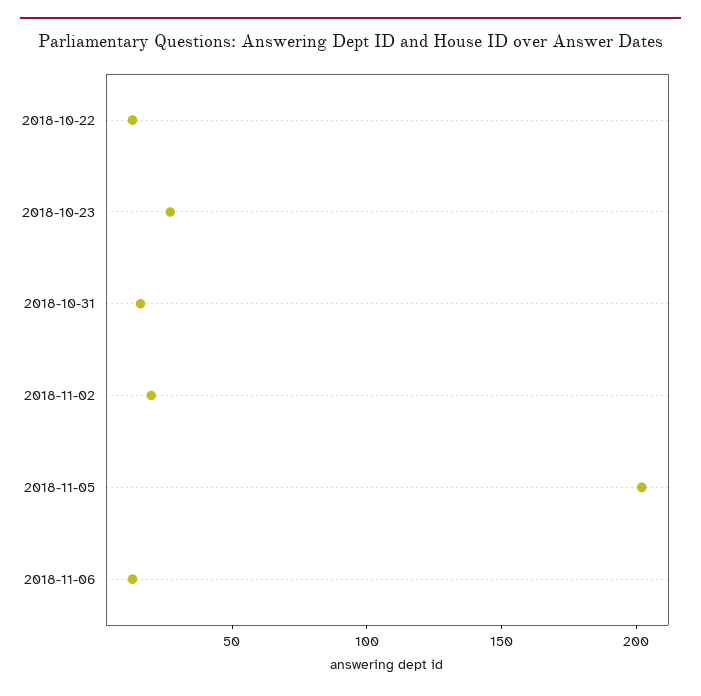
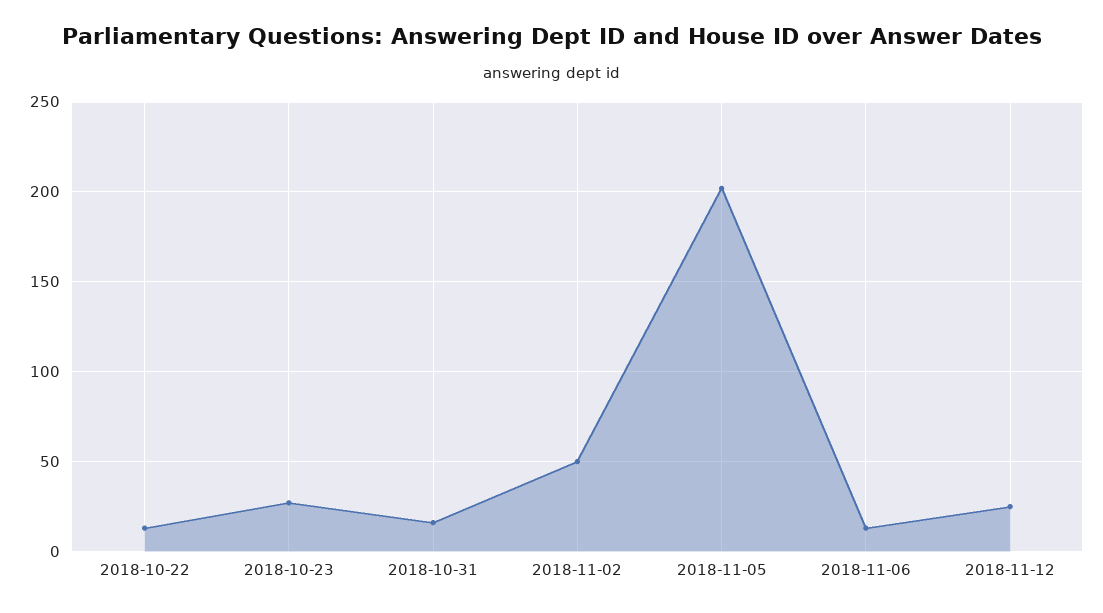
2018-11-02: 20 -> 50
2018-11-12: none -> 25

